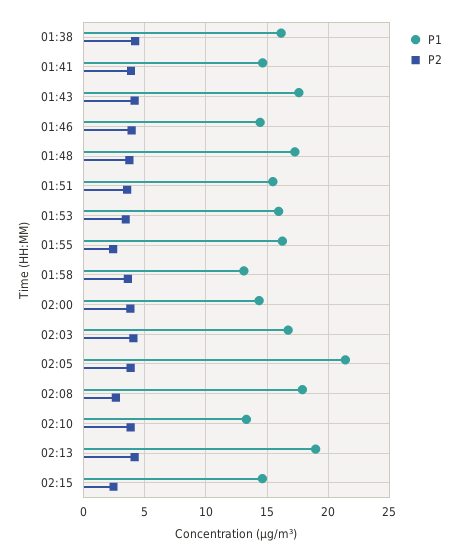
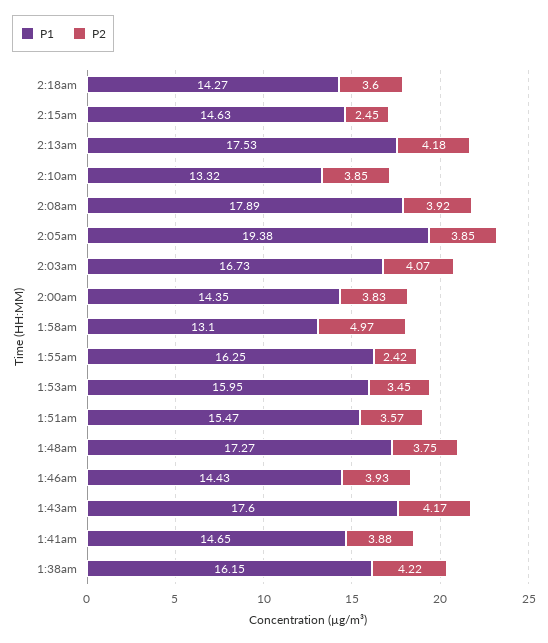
P2, 01:58: 3.5 -> 4.97
P1, 02:05: 21.5 -> 19.38
P2, 02:08: 2.5 -> 3.92
P1, 02:13: 19 -> 17.53
P1, 2:18am: none -> 14.27
P2, 2:18am: none -> 3.6

